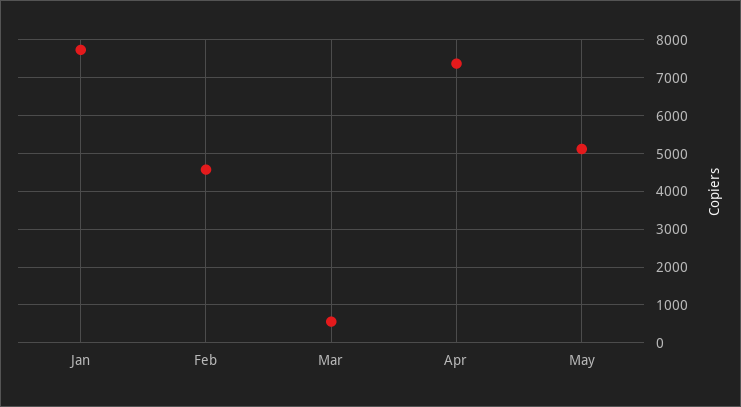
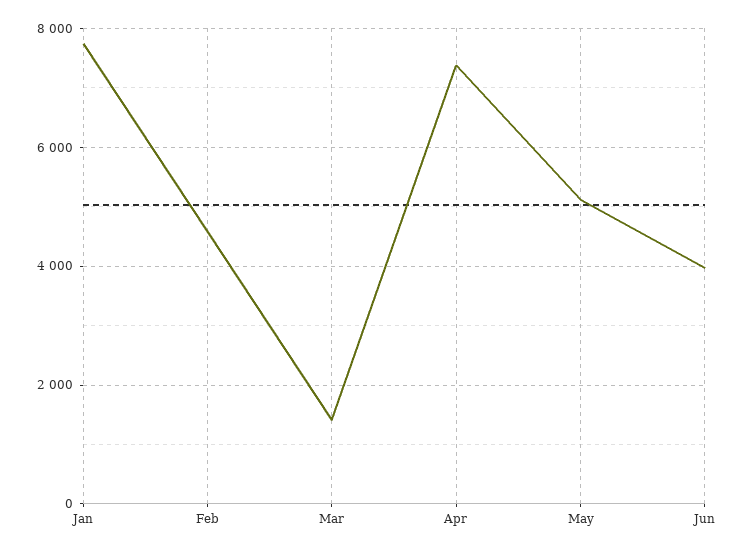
Mar: 600 -> 1400
Jun: none -> 4000

